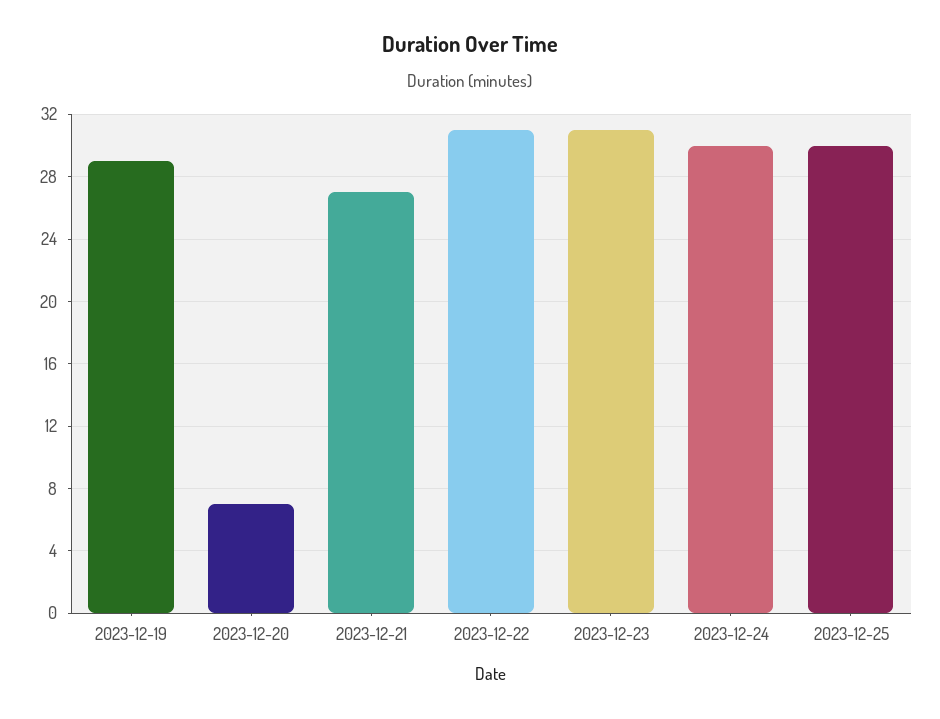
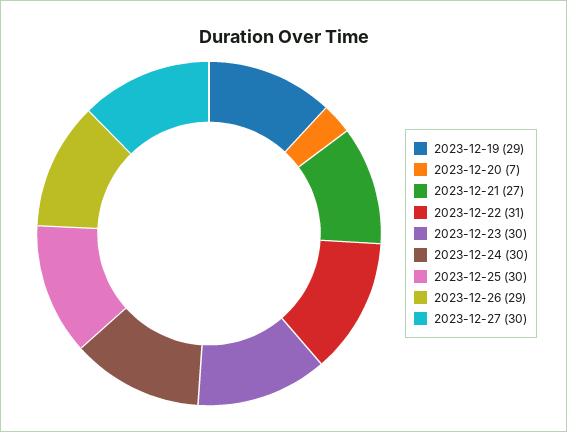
2023-12-23: 31 -> 30
2023-12-26: none -> 29
2023-12-27: none -> 30

